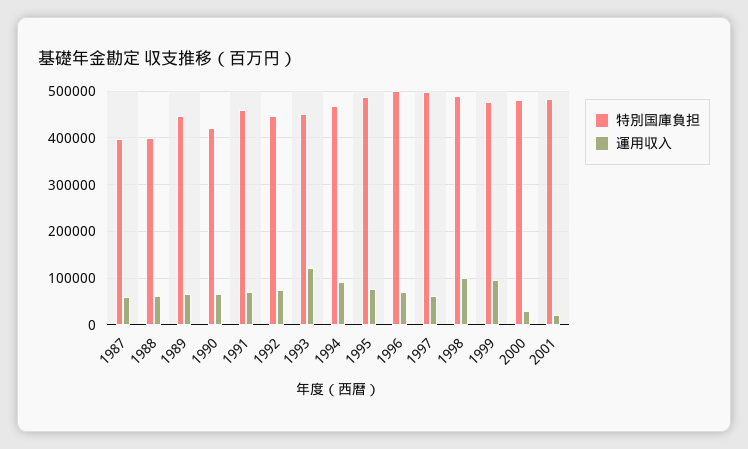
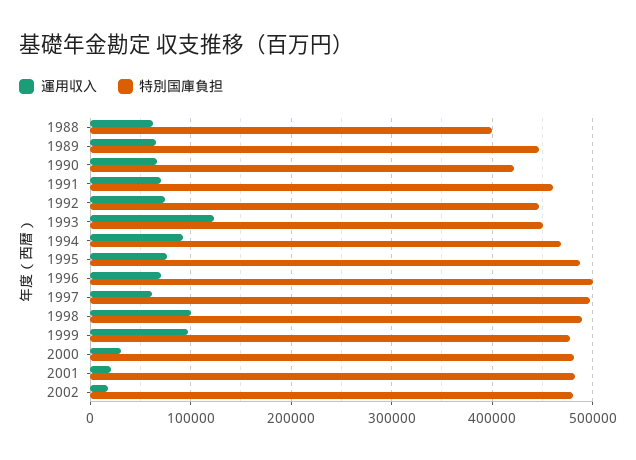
特別国庫負担, 1987: 400000 -> none
運用収入, 1987: 60000 -> none
運用収入, 2002: none -> 20000
特別国庫負担, 2002: none -> 480000

